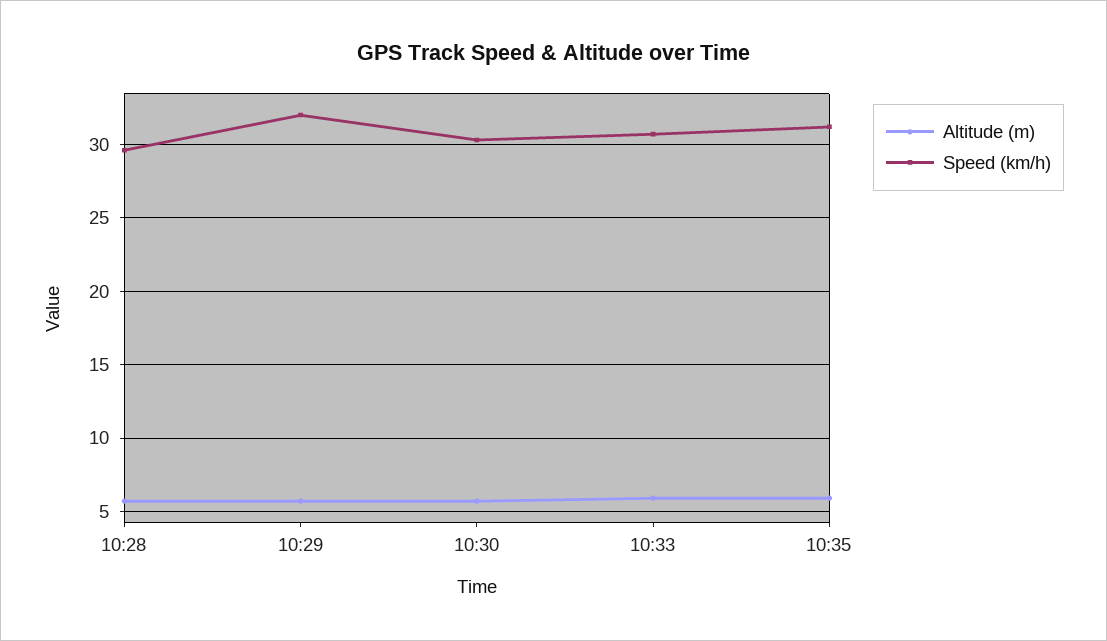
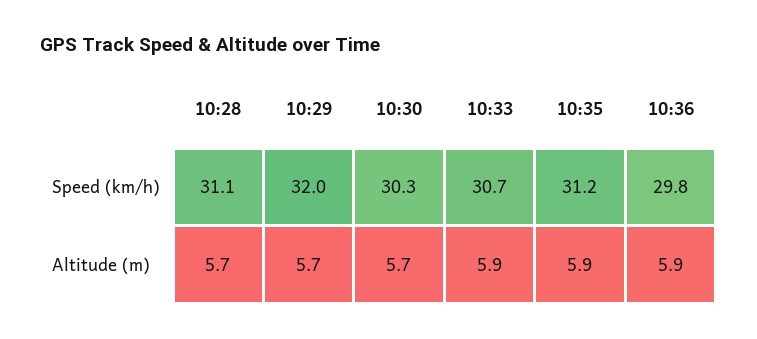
Speed (km/h), 10:28: 29.5 -> 31.1
Speed (km/h), 10:36: none -> 29.8
Altitude (m), 10:36: none -> 5.9

